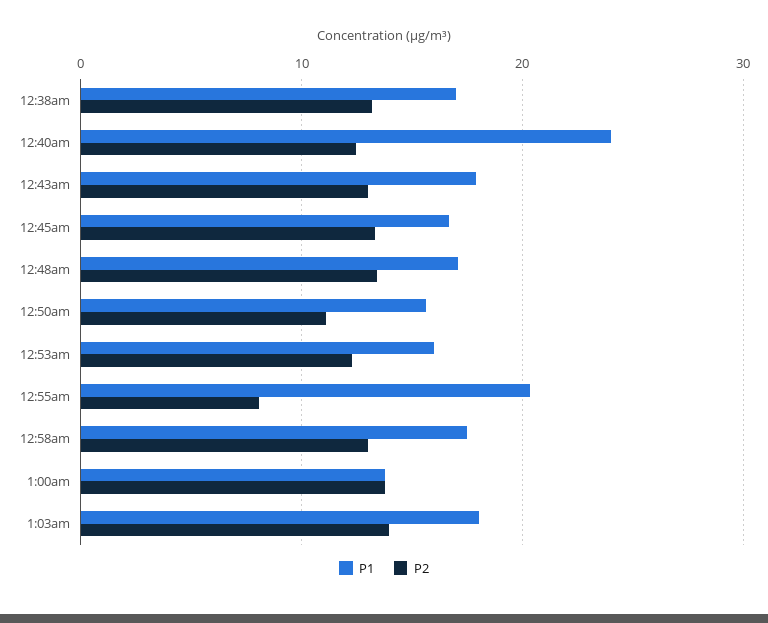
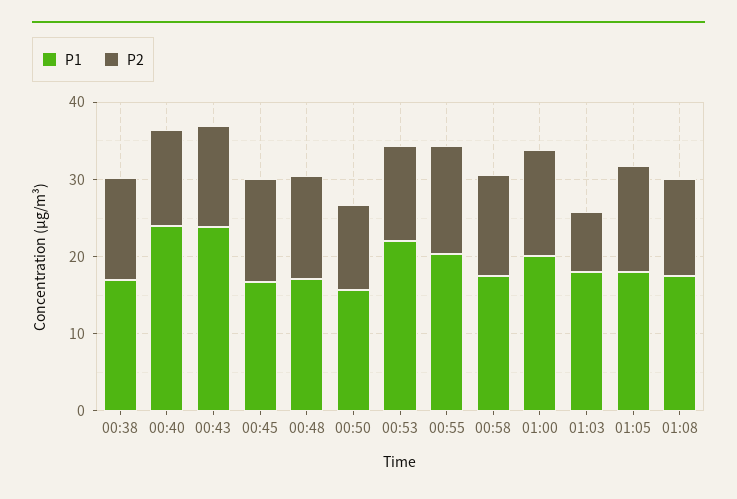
P1, 12:43am: 18 -> 24
P1, 12:53am: 16 -> 22
P2, 12:55am: 8 -> 14
P1, 1:00am: 14 -> 20
P2, 1:03am: 14 -> 8
P1, 01:05: none -> 18
P2, 01:05: none -> 14
P1, 01:08: none -> 18
P2, 01:08: none -> 12

